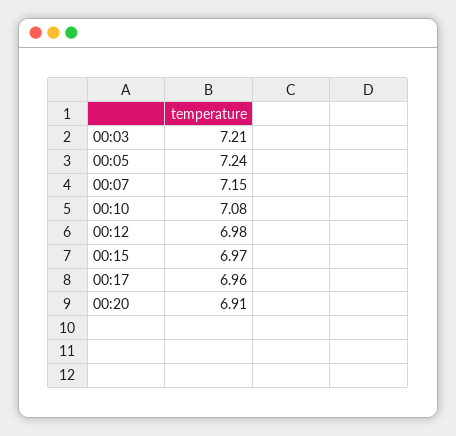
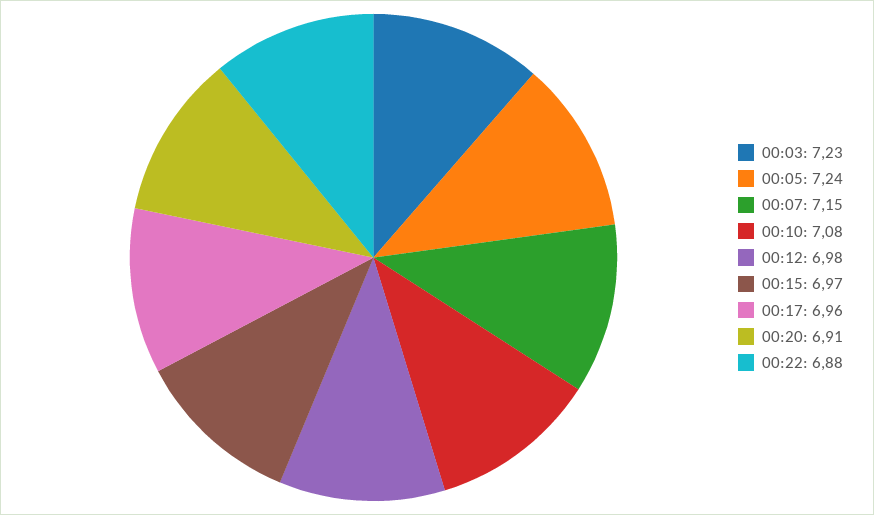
00:03: 7.21 -> 7.23
00:22: none -> 6.88

